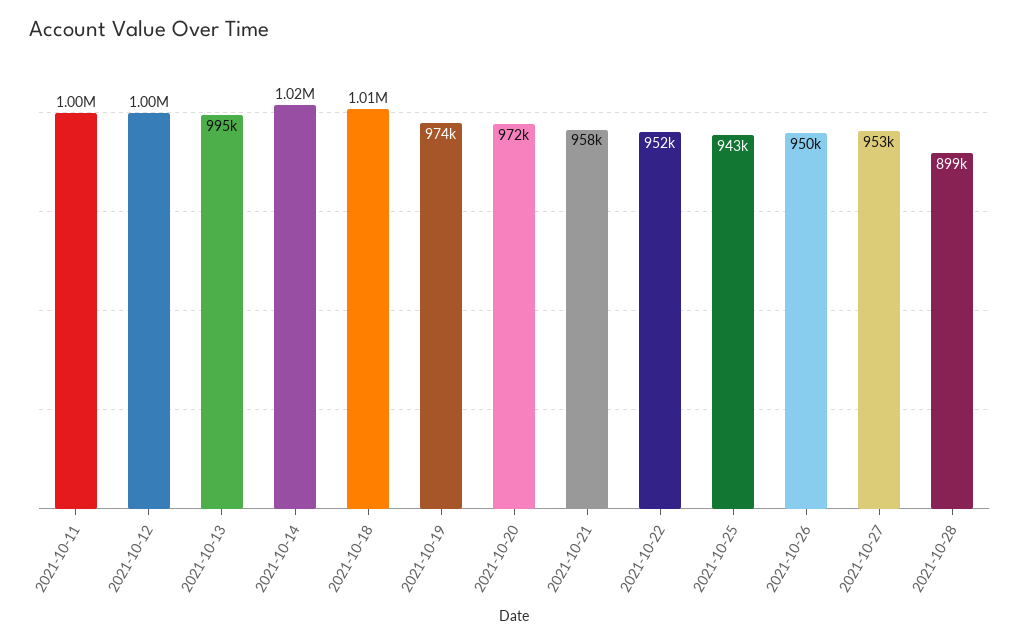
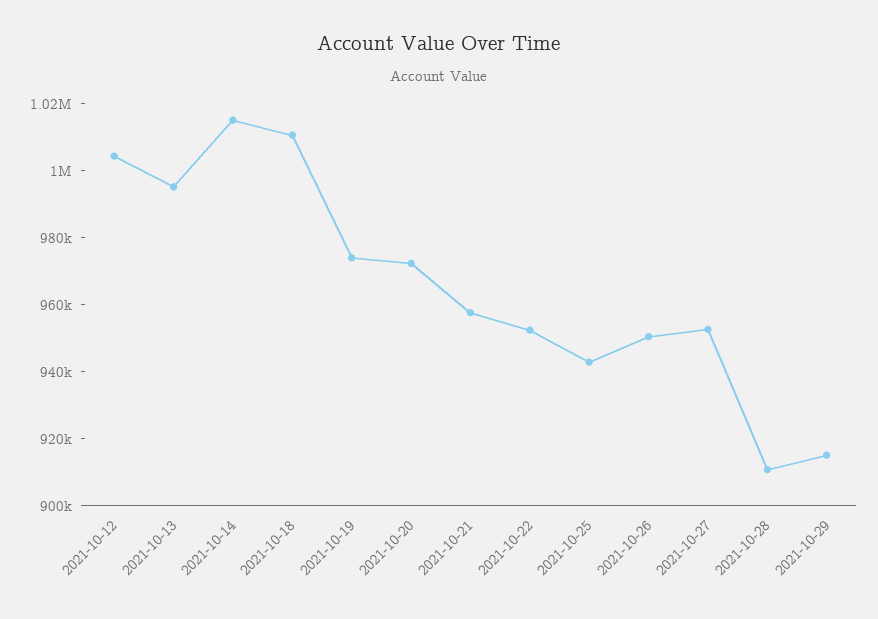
2021-10-11: 1000000 -> none
2021-10-28: 899000 -> 910000
2021-10-29: none -> 915000

